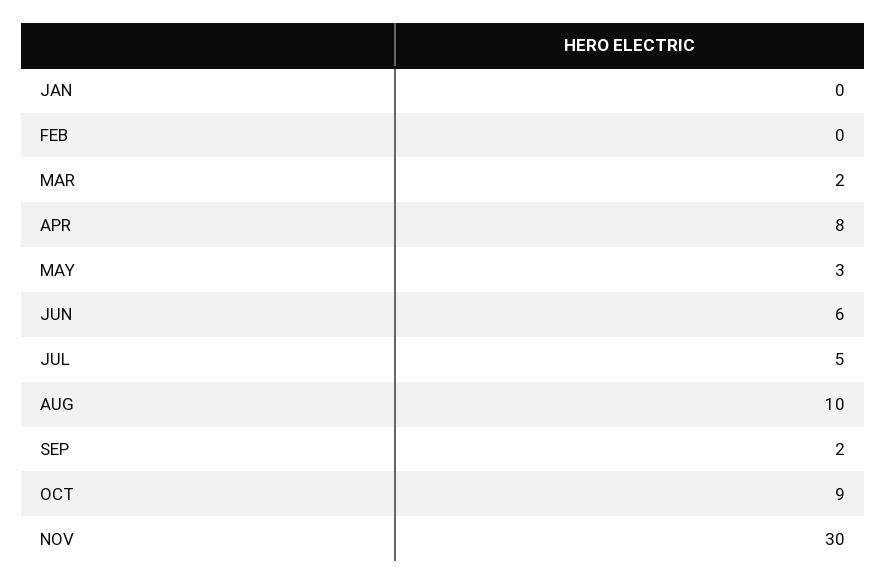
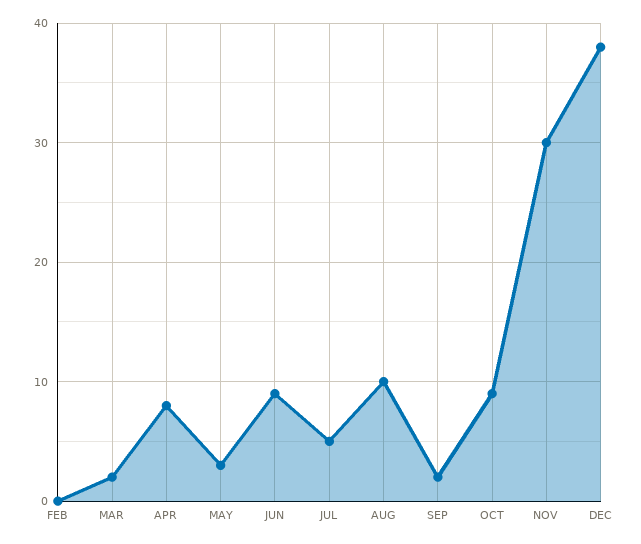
JAN: 0 -> none
JUN: 6 -> 9
DEC: none -> 38

